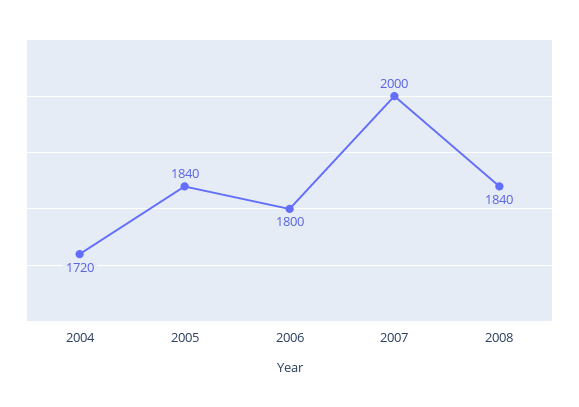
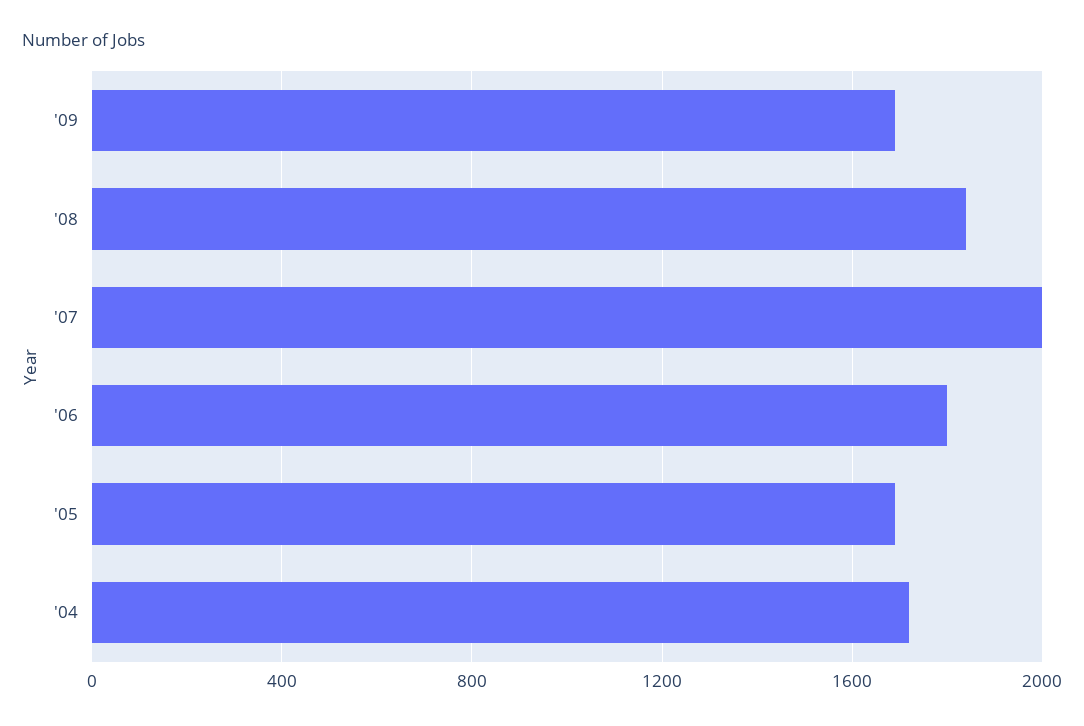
2005: 1840 -> 1700
'09: none -> 1700

